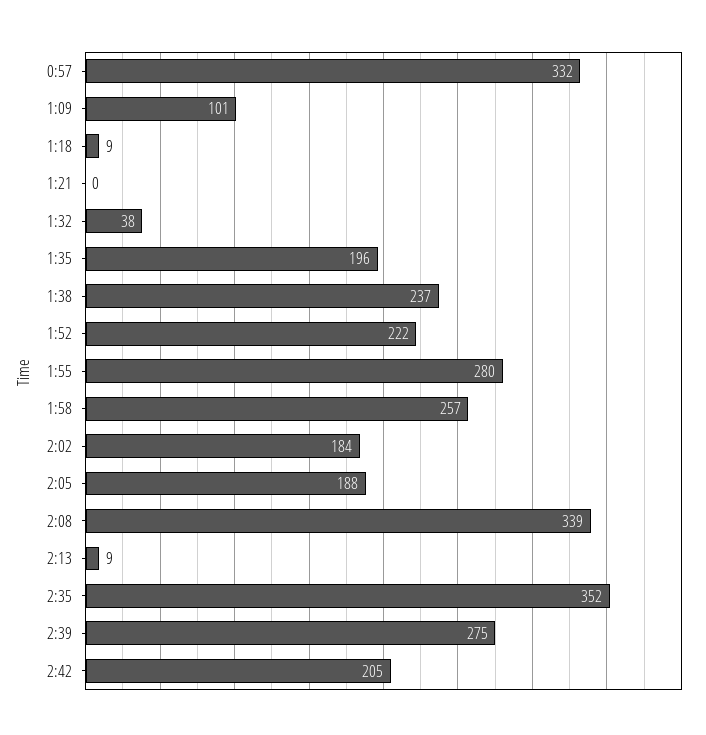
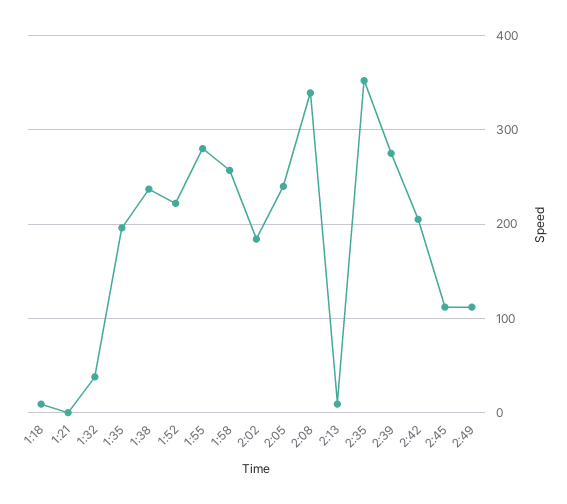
0:57: 332 -> none
1:09: 101 -> none
2:05: 188 -> 240
2:45: none -> 110
2:49: none -> 110

